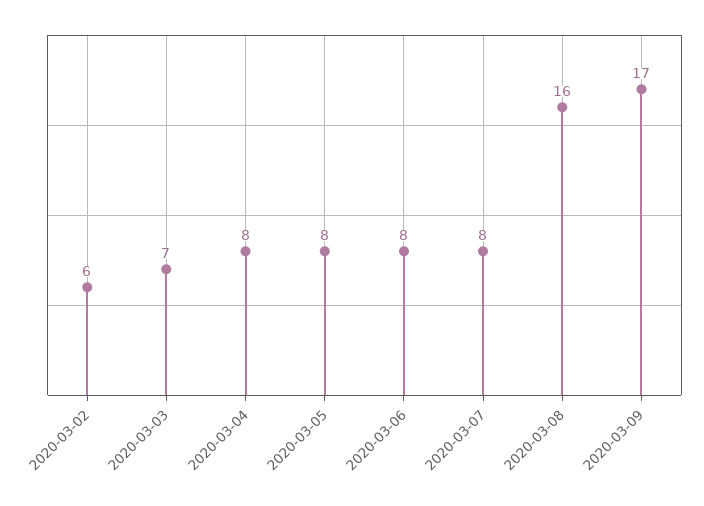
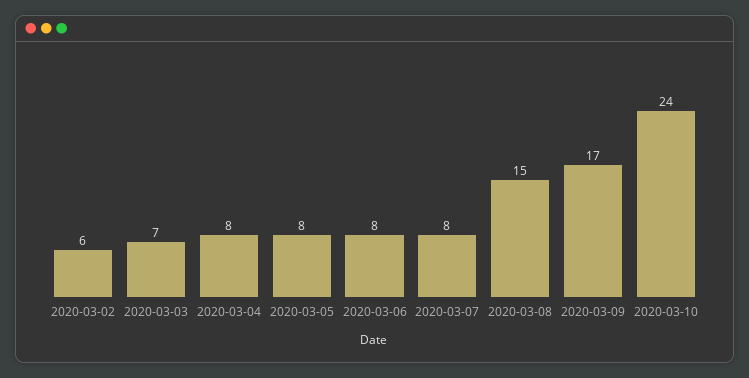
2020-03-08: 16 -> 15
2020-03-10: none -> 24

